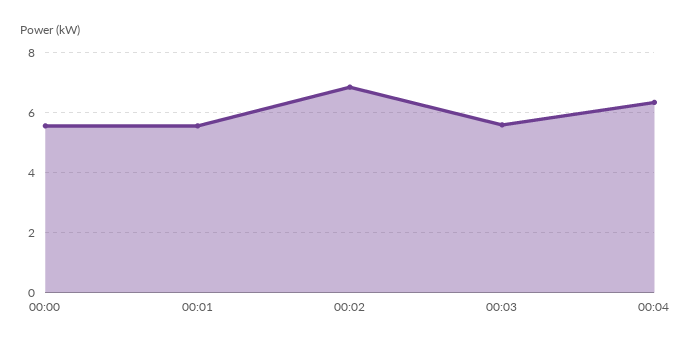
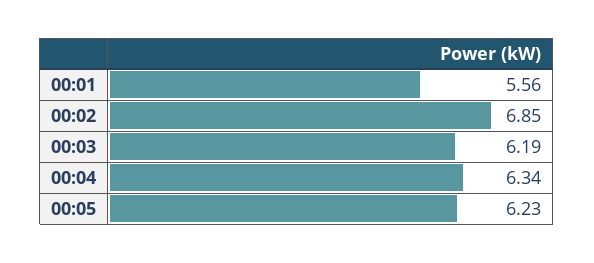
00:00: 5.6 -> none
00:03: 5.6 -> 6.19
00:05: none -> 6.23

